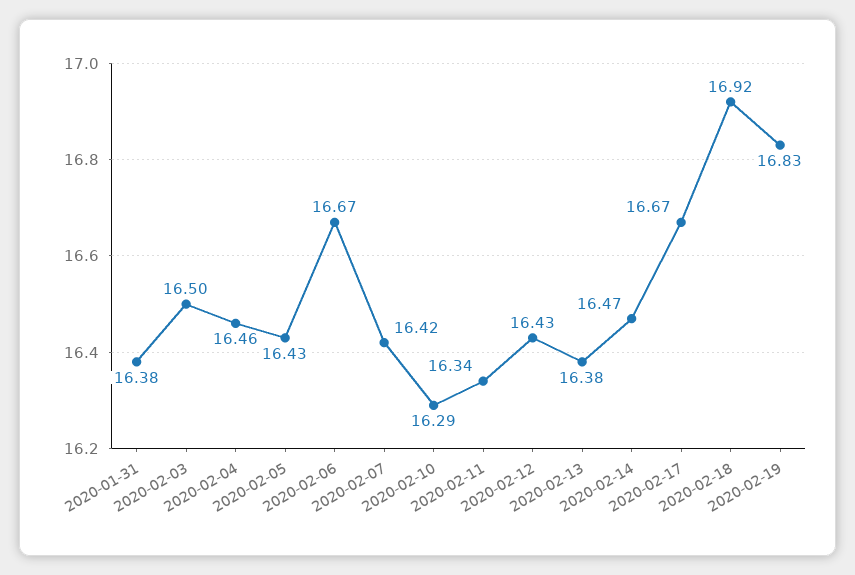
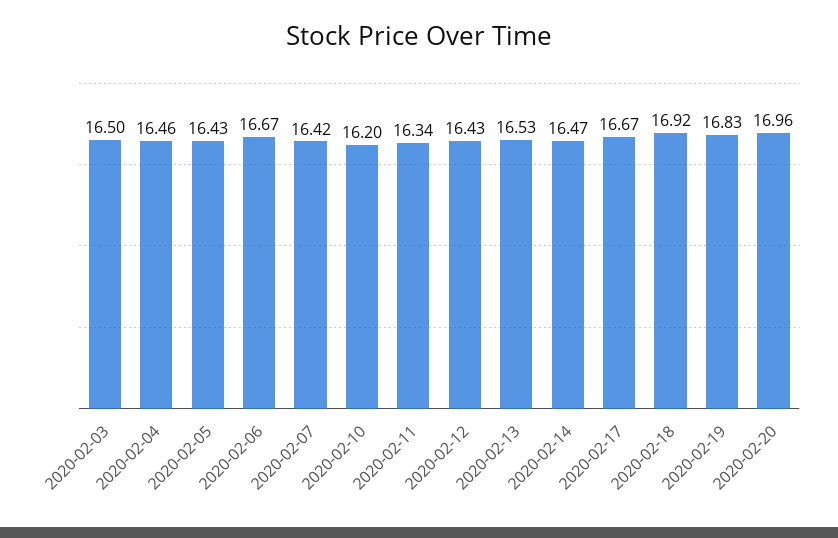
2020-01-31: 16.38 -> none
2020-02-10: 16.29 -> 16.2
2020-02-13: 16.38 -> 16.53
2020-02-20: none -> 16.96

